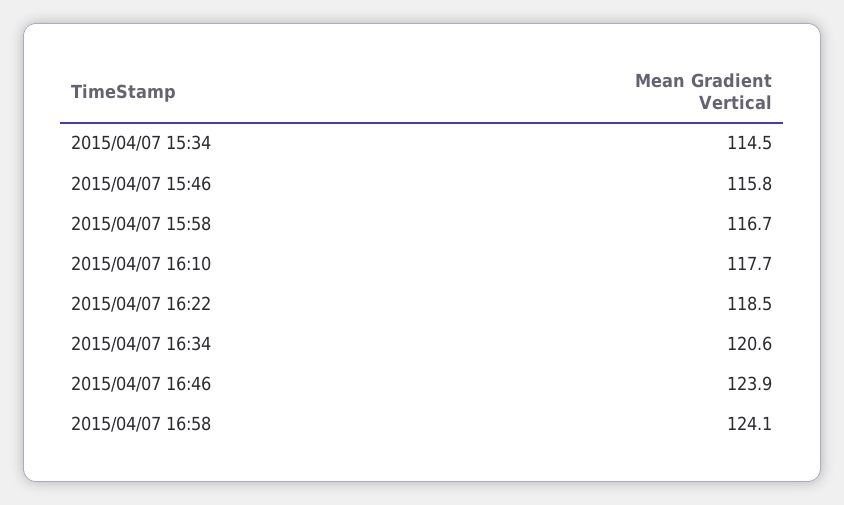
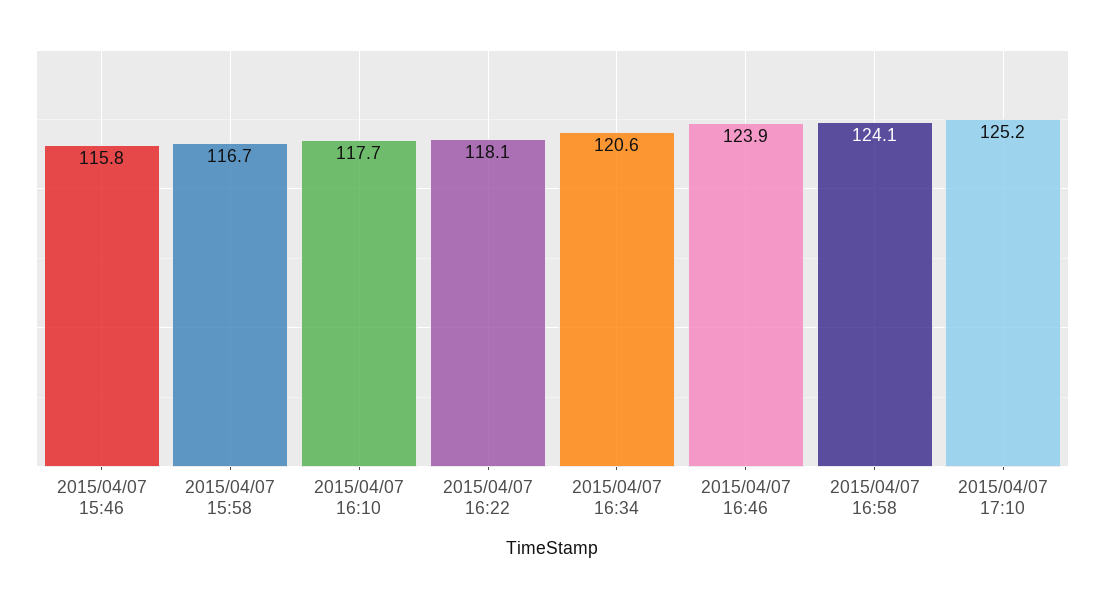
2015/04/07 15:34: 114.5 -> none
2015/04/07 16:22: 118.5 -> 118.1
2015/04/07 17:10: none -> 125.2

